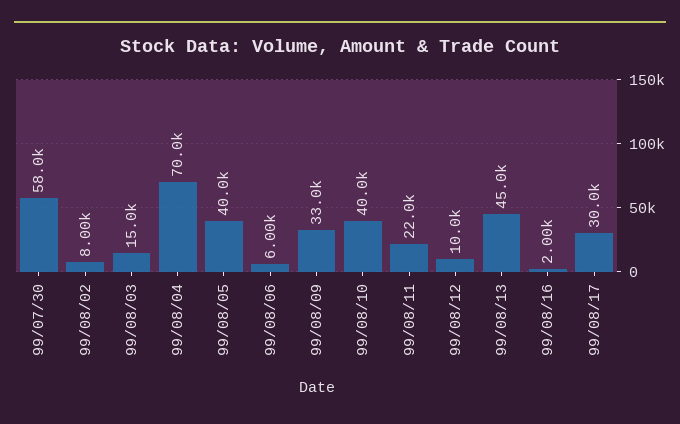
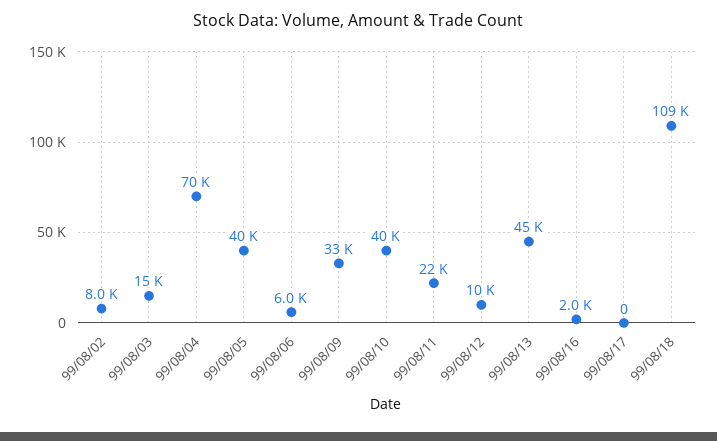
99/07/30: 58000 -> none
99/08/17: 30000 -> 0
99/08/18: none -> 109000

